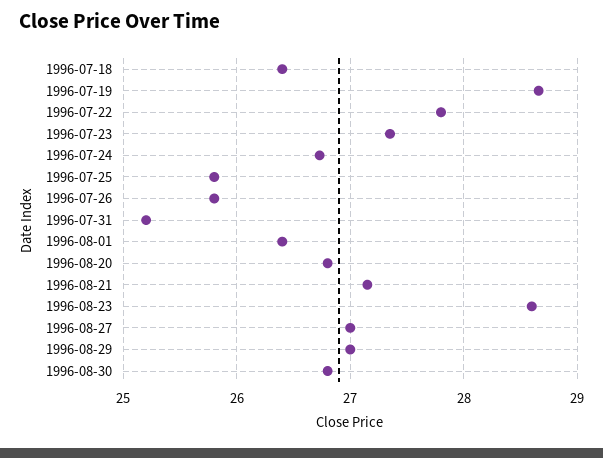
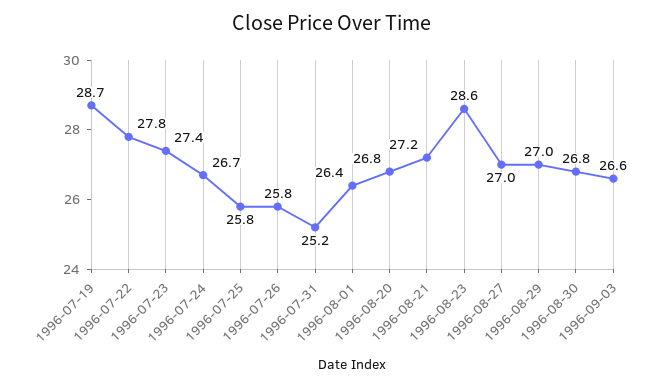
1996-07-18: 26.4 -> none
1996-09-03: none -> 26.6

